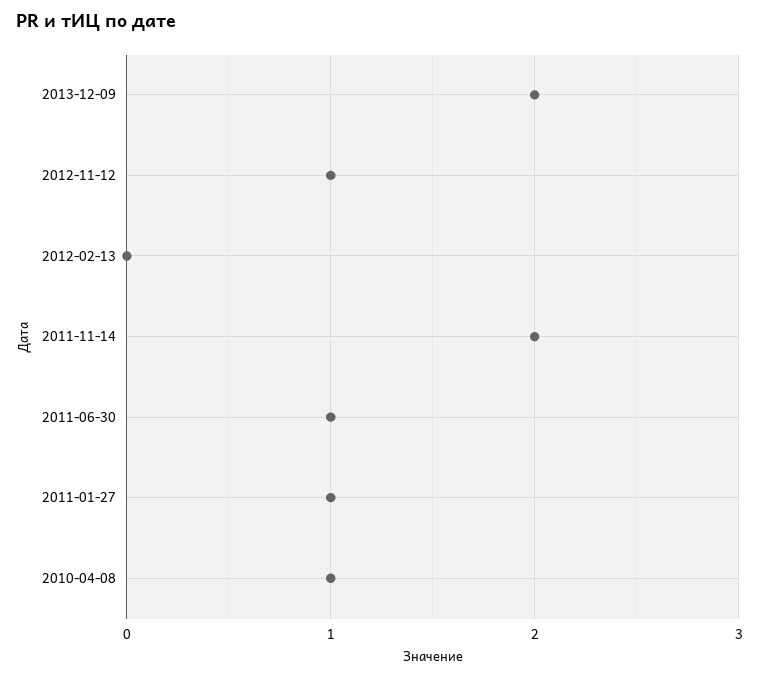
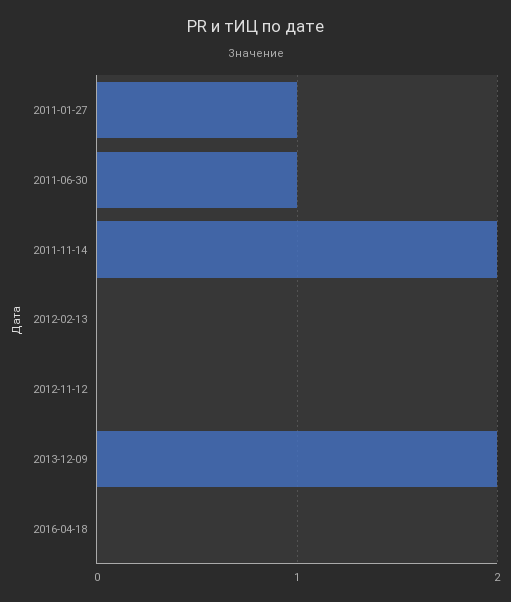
2012-11-12: 1 -> 0
2010-04-08: 1 -> none
2016-04-18: none -> 0

